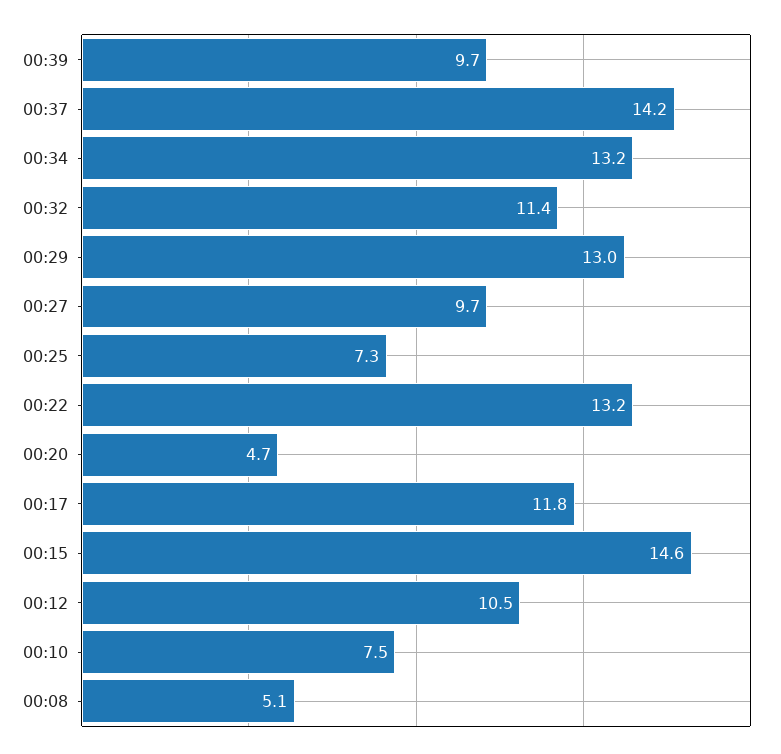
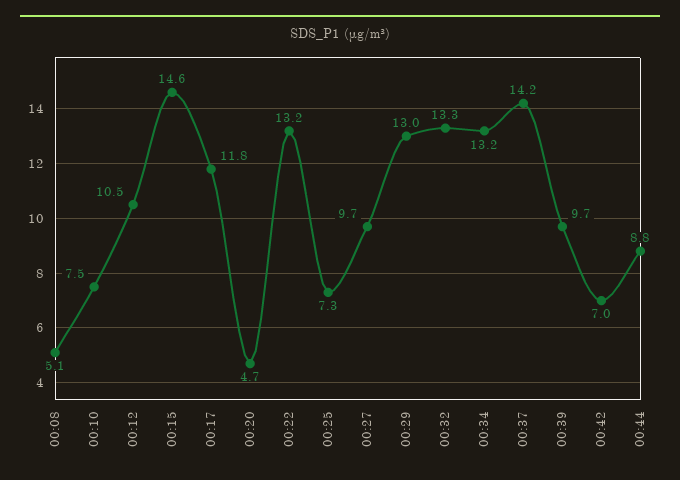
00:32: 11.4 -> 13.3
00:42: none -> 7
00:44: none -> 8.8

